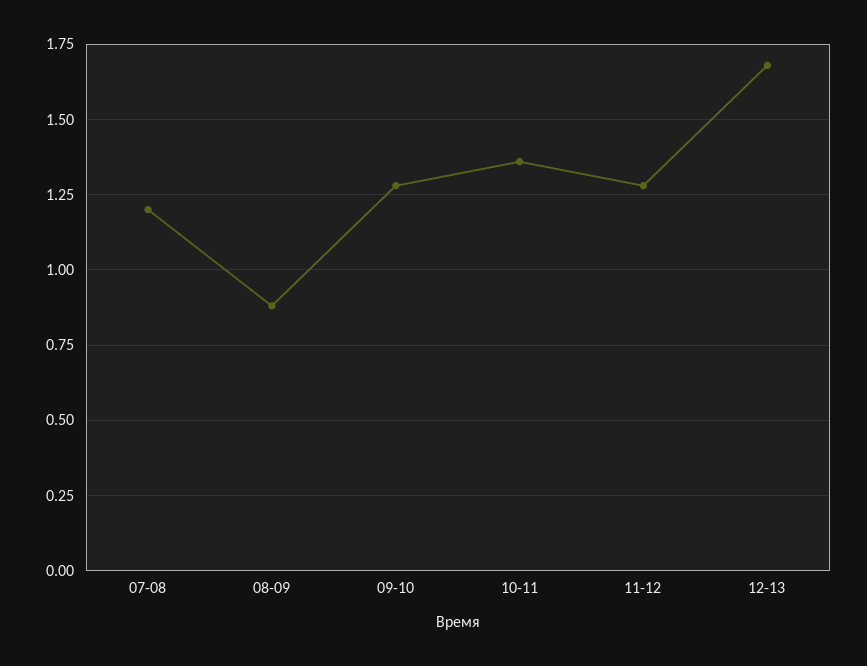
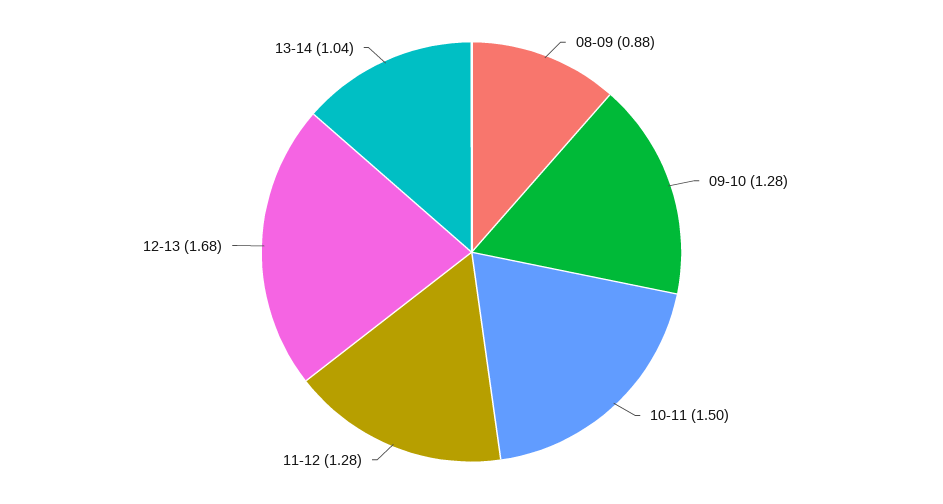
07-08: 1.2 -> none
10-11: 1.35 -> 1.5
13-14: none -> 1.04

